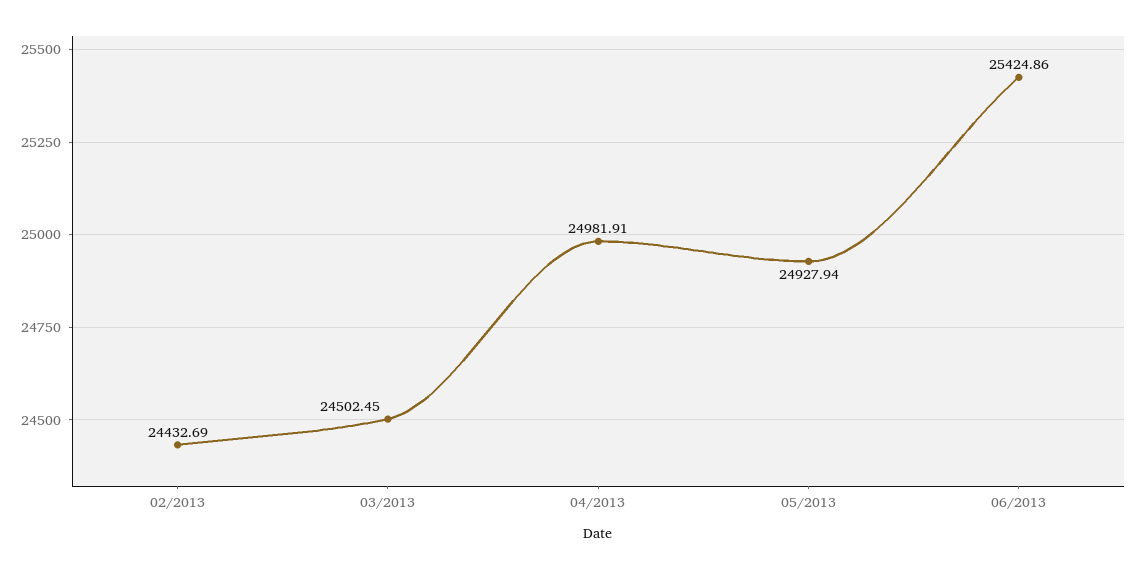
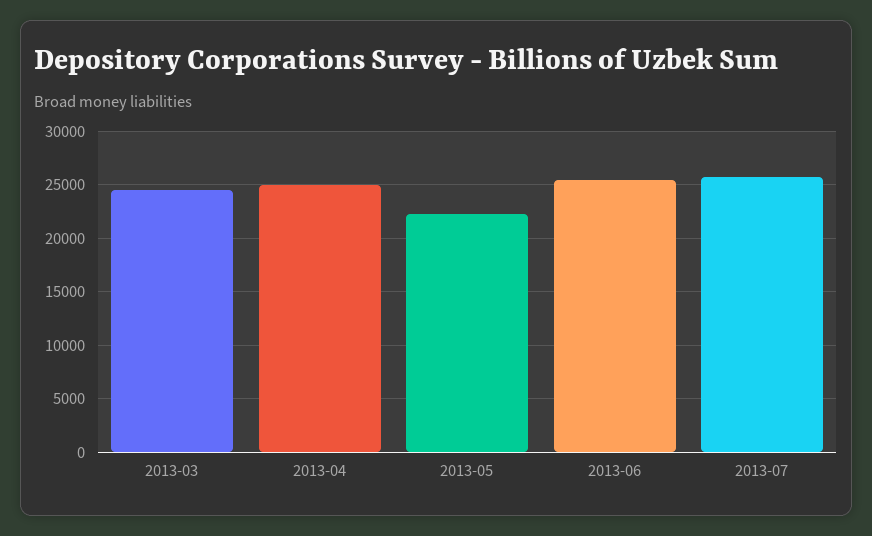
02/2013: 24432.69 -> none
05/2013: 24927.94 -> 22000
2013-07: none -> 26000

